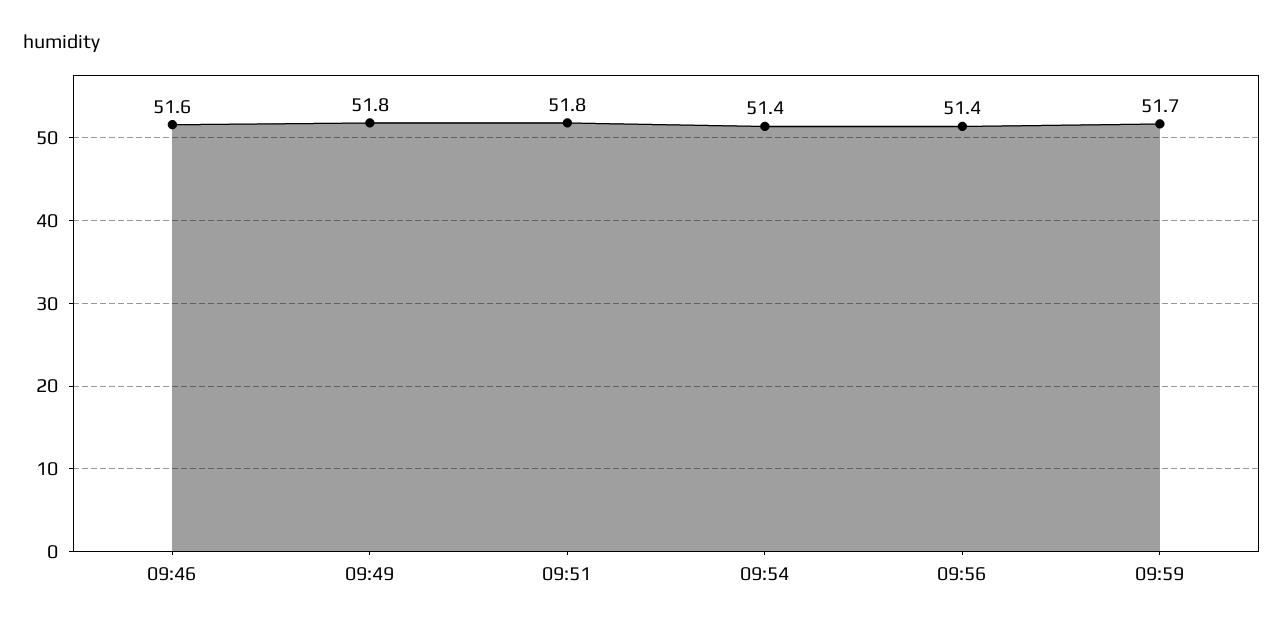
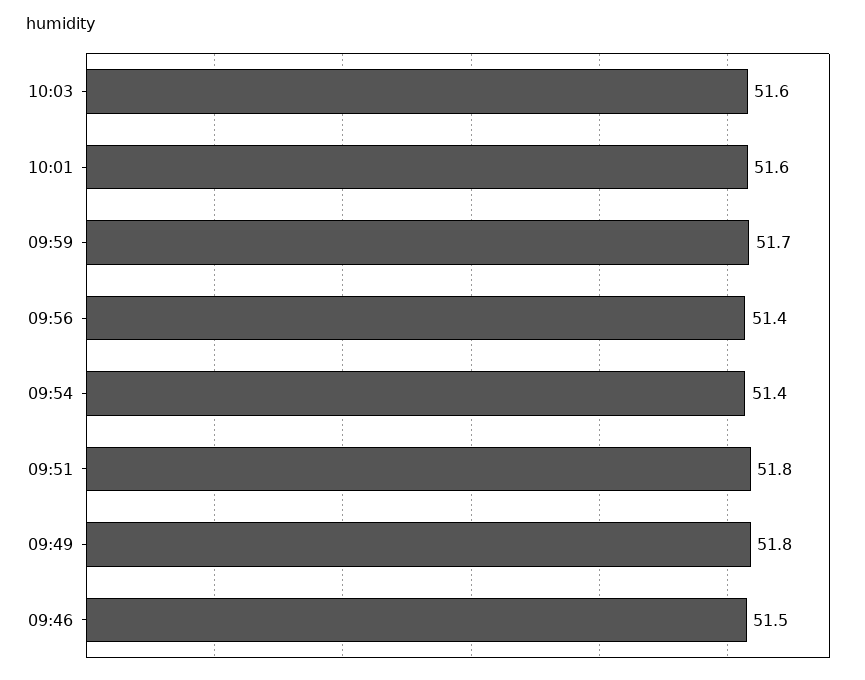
09:46: 51.6 -> 51.5
10:03: none -> 51.6
10:01: none -> 51.6

